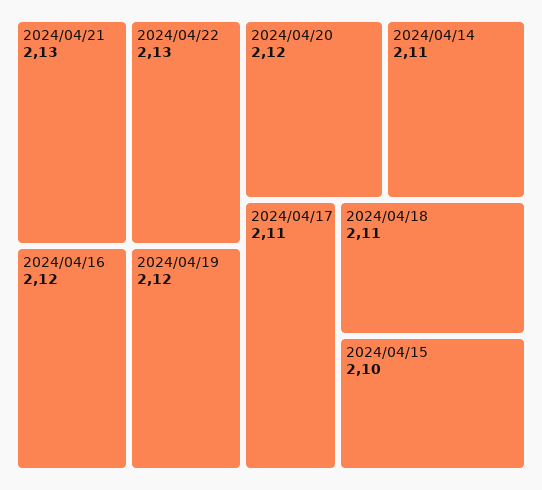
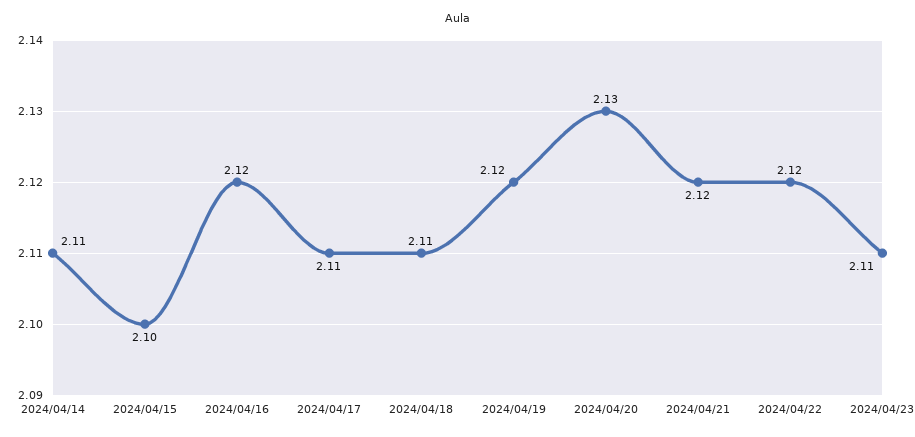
2024/04/21: 2.13 -> 2.12
2024/04/22: 2.13 -> 2.12
2024/04/20: 2.12 -> 2.13
2024/04/23: none -> 2.11

